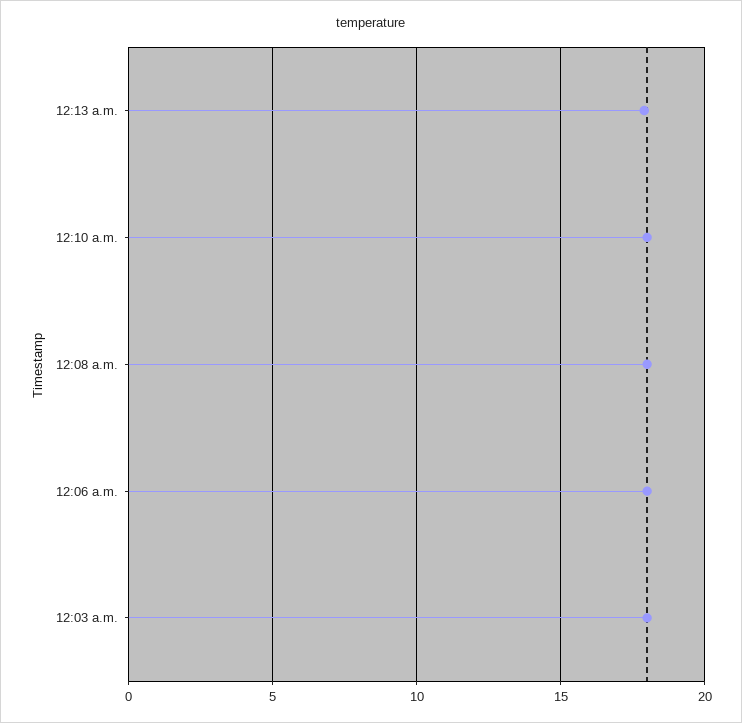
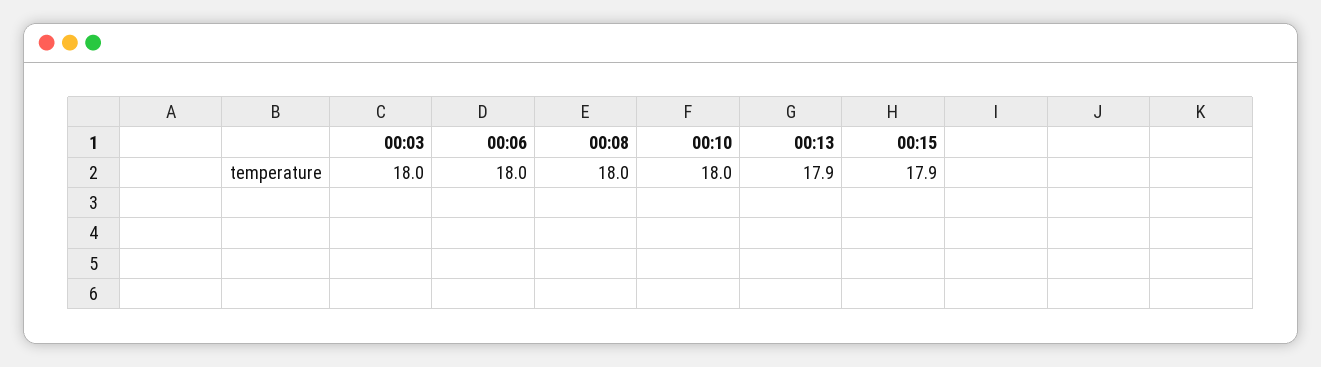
00:15: none -> 17.9

